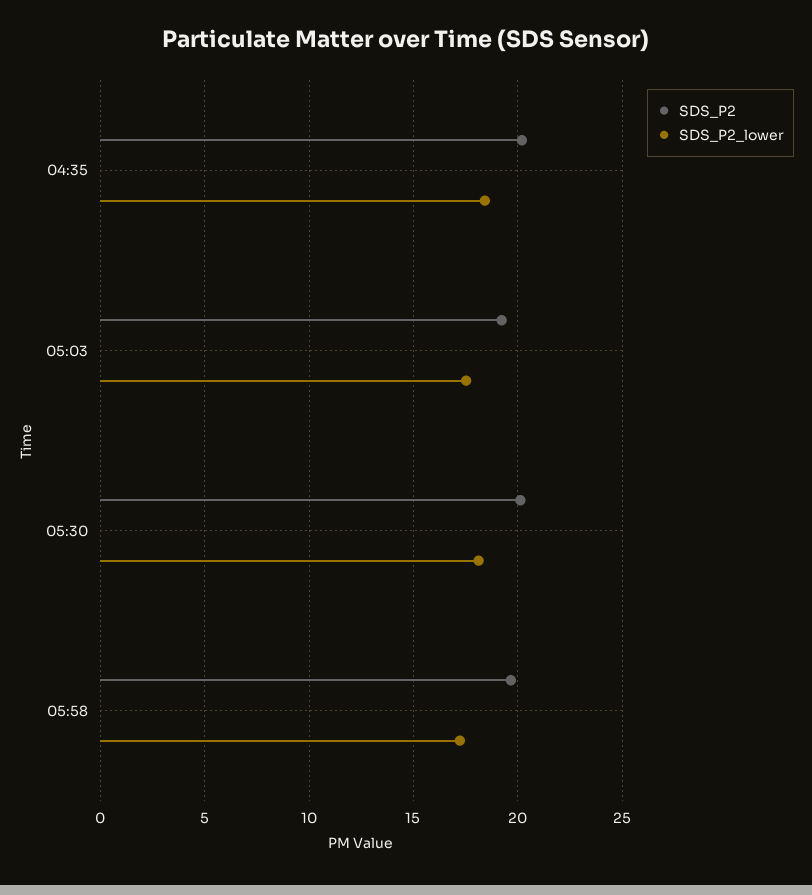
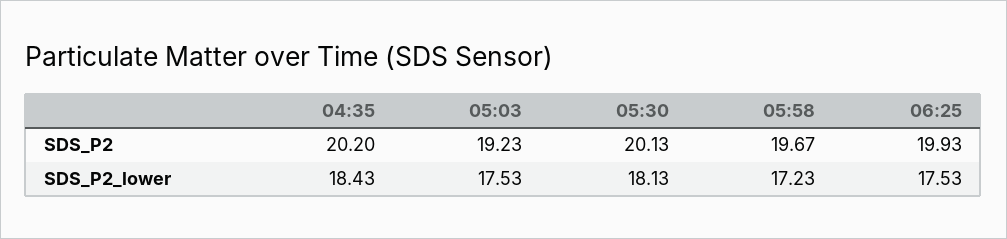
SDS_P2, 06:25: none -> 19.93
SDS_P2_lower, 06:25: none -> 17.53

